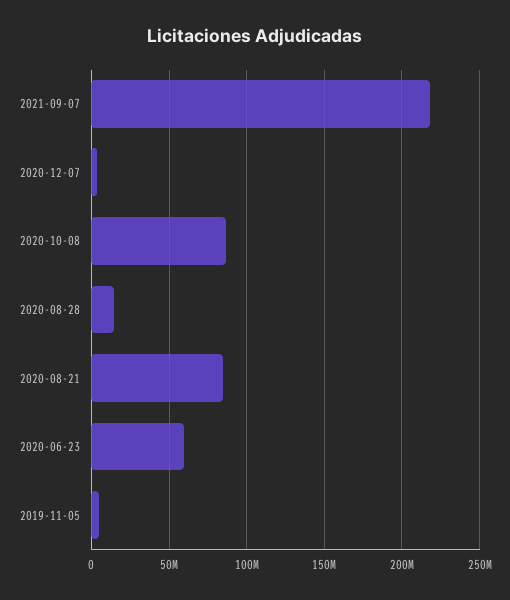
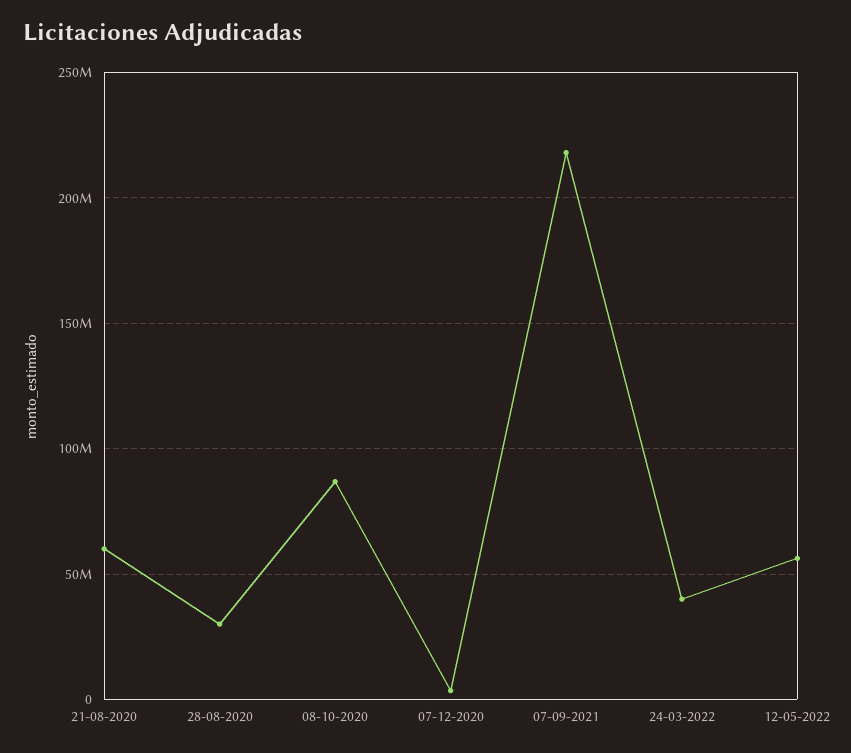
2020-08-28: 15000000 -> 30000000
2020-08-21: 85000000 -> 60000000
2020-06-23: 60000000 -> none
2019-11-05: 5000000 -> none
24-03-2022: none -> 40000000
12-05-2022: none -> 55000000

